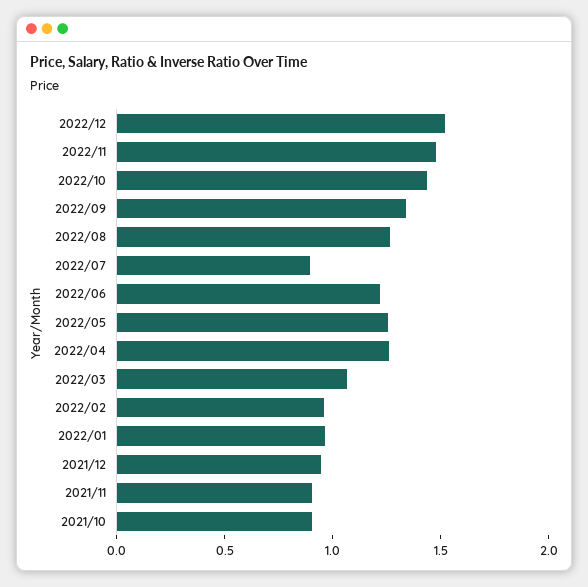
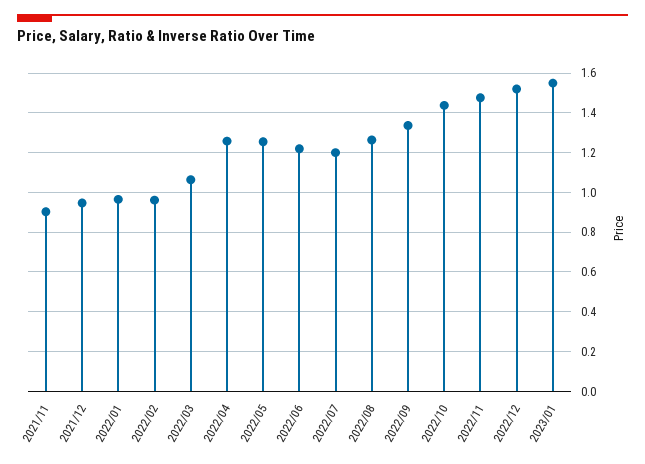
2022/07: 0.9 -> 1.2
2021/10: 0.9 -> none
2023/01: none -> 1.55

